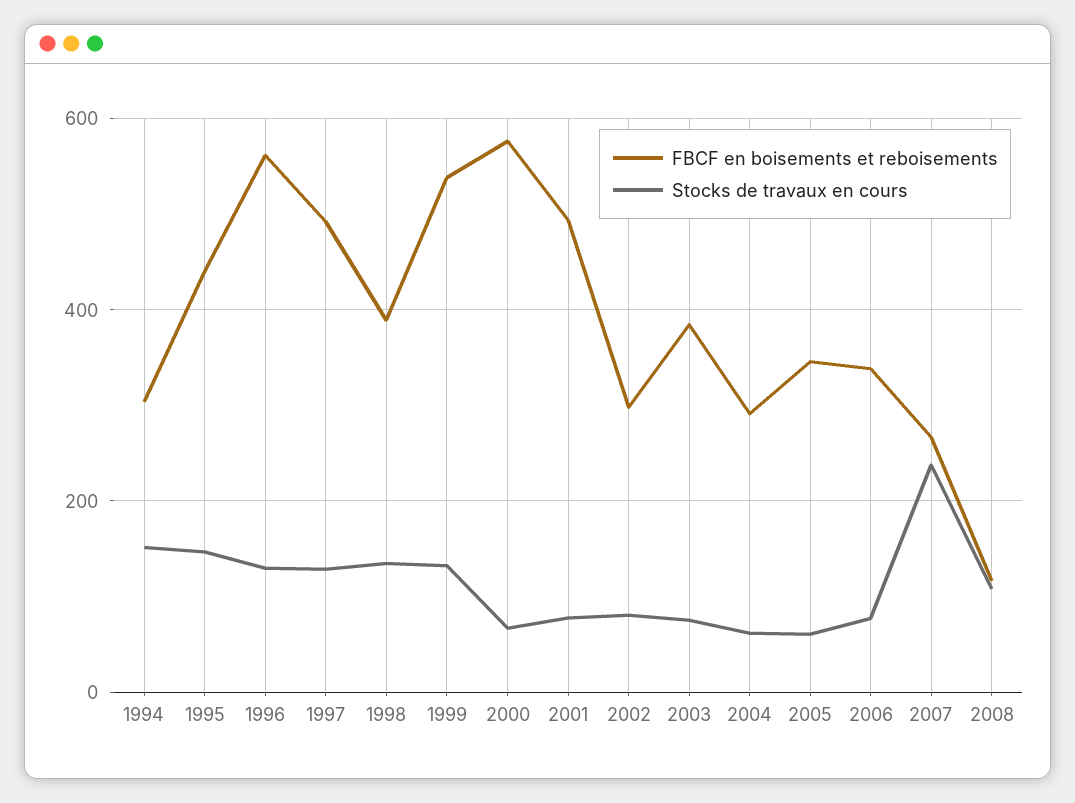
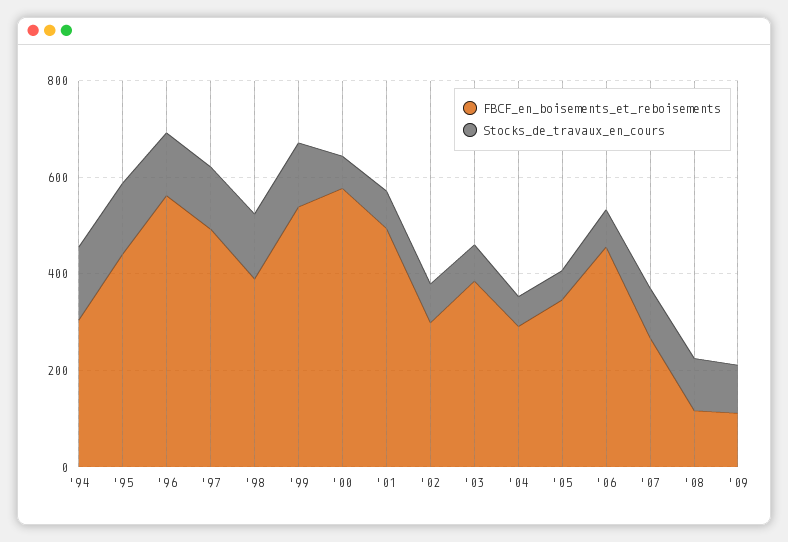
FBCF en boisements et reboisements, 2006: 340 -> 450
Stocks de travaux en cours, 2007: 240 -> 100
FBCF en boisements et reboisements, '09: none -> 100
Stocks de travaux en cours, '09: none -> 100

